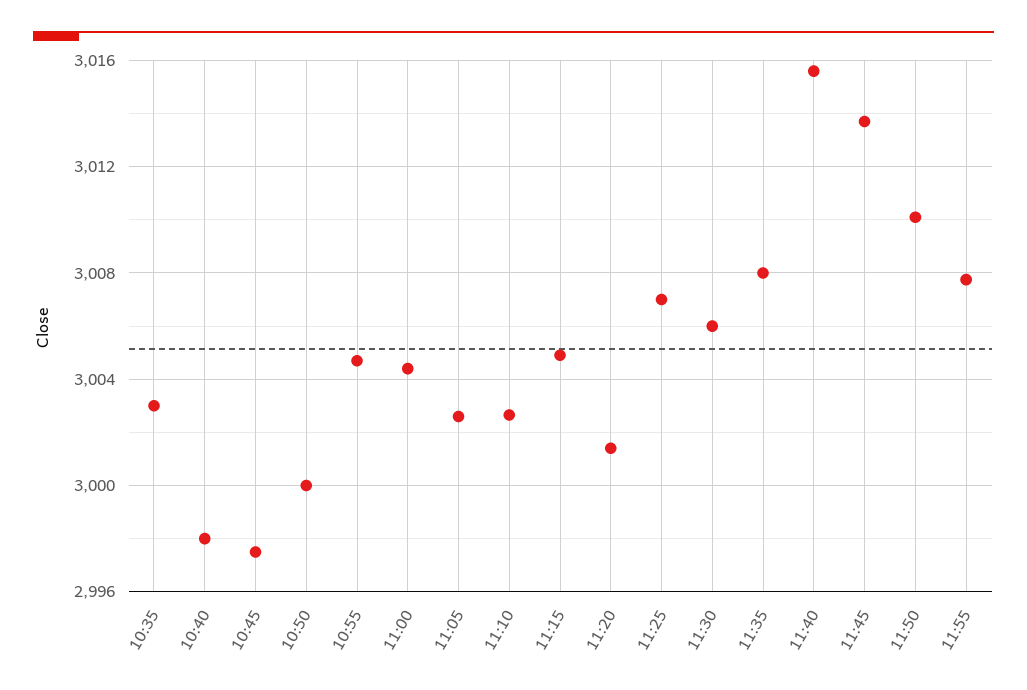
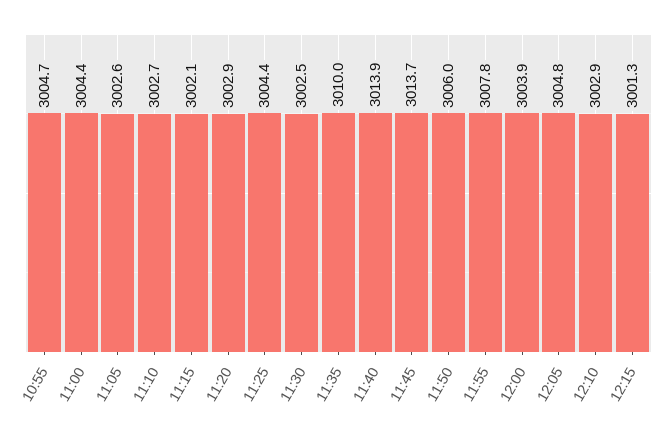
10:35: 3003 -> none
10:40: 2998 -> none
10:45: 2997.5 -> none
10:50: 3000 -> none
11:15: 3005 -> 3002.1
11:20: 3001.5 -> 3002.9
11:25: 3007 -> 3004.4
11:30: 3006 -> 3002.5
11:35: 3008 -> 3010
11:40: 3015.5 -> 3013.9
11:50: 3010 -> 3006
12:00: none -> 3003.9
12:05: none -> 3004.8
12:10: none -> 3002.9
12:15: none -> 3001.3

